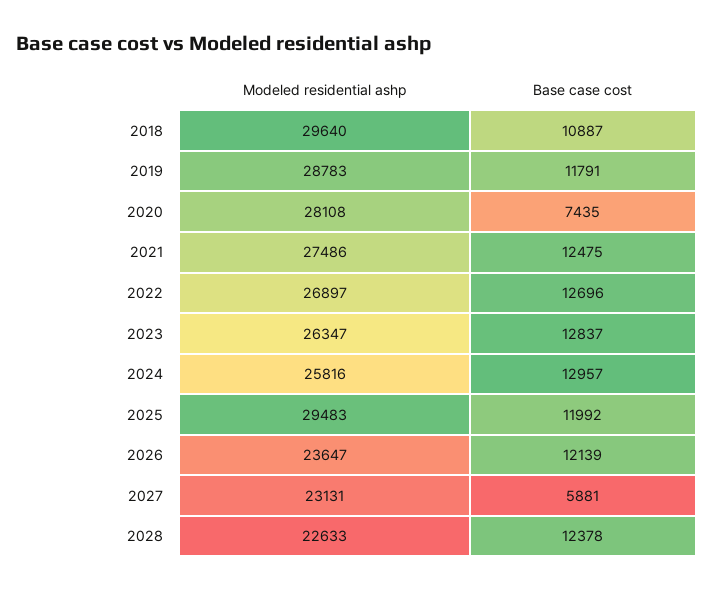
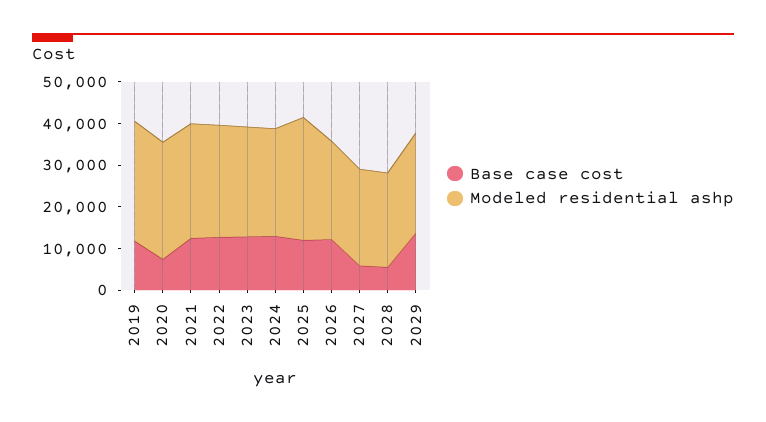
Modeled residential ashp, 2018: 29640 -> none
Base case cost, 2018: 10887 -> none
Base case cost, 2028: 12378 -> 6000
Base case cost, 2029: none -> 14000
Modeled residential ashp, 2029: none -> 24000

